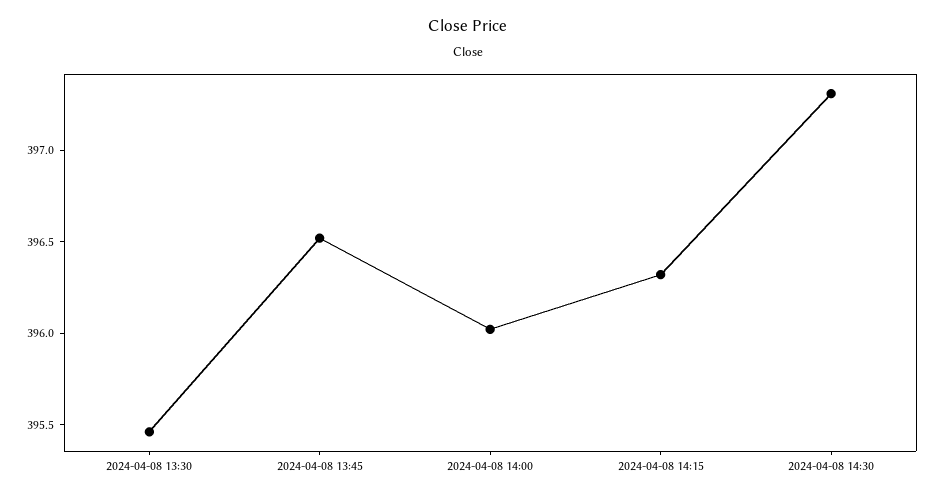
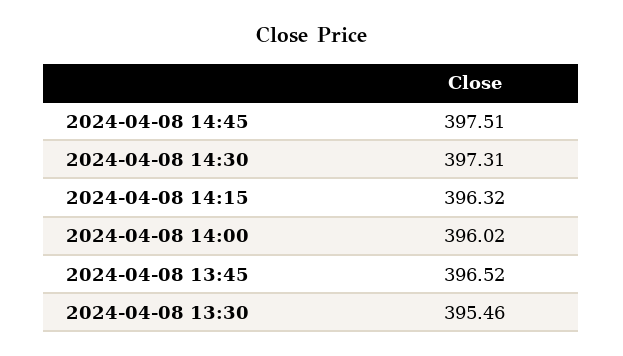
2024-04-08 14:45: none -> 397.51

